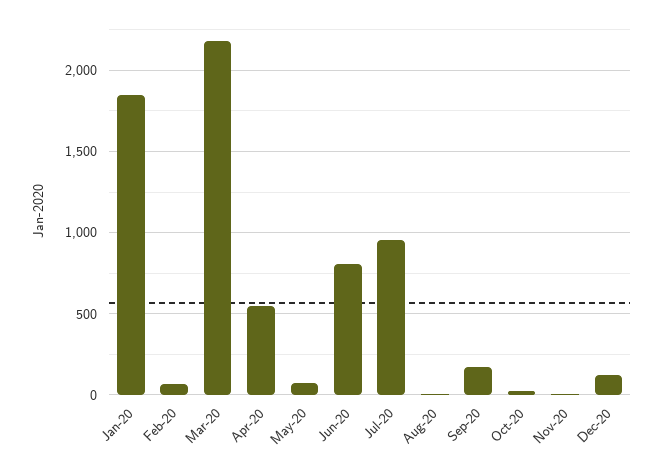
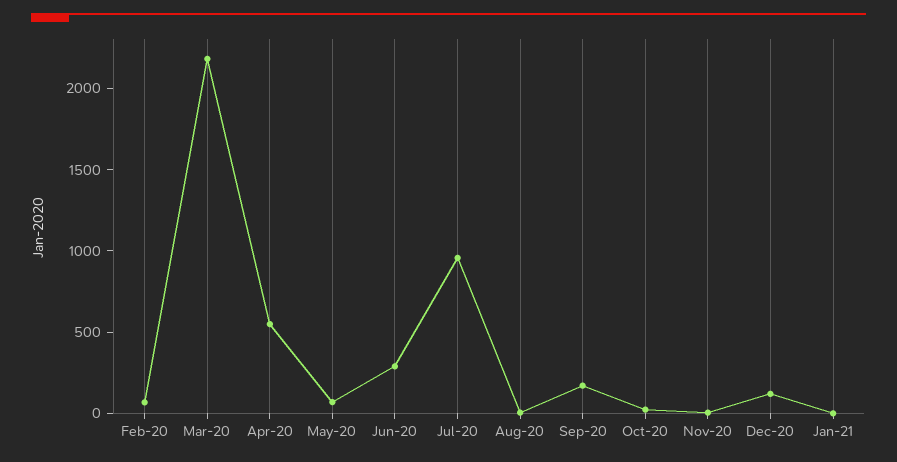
Jan-20: 1850 -> none
Jun-20: 800 -> 300
Jan-21: none -> 0

